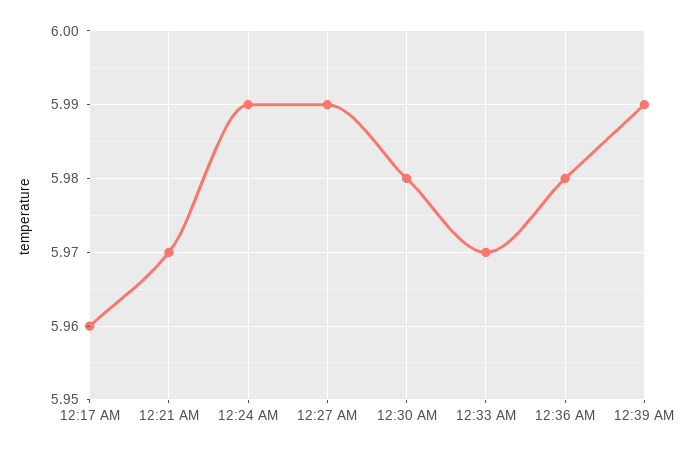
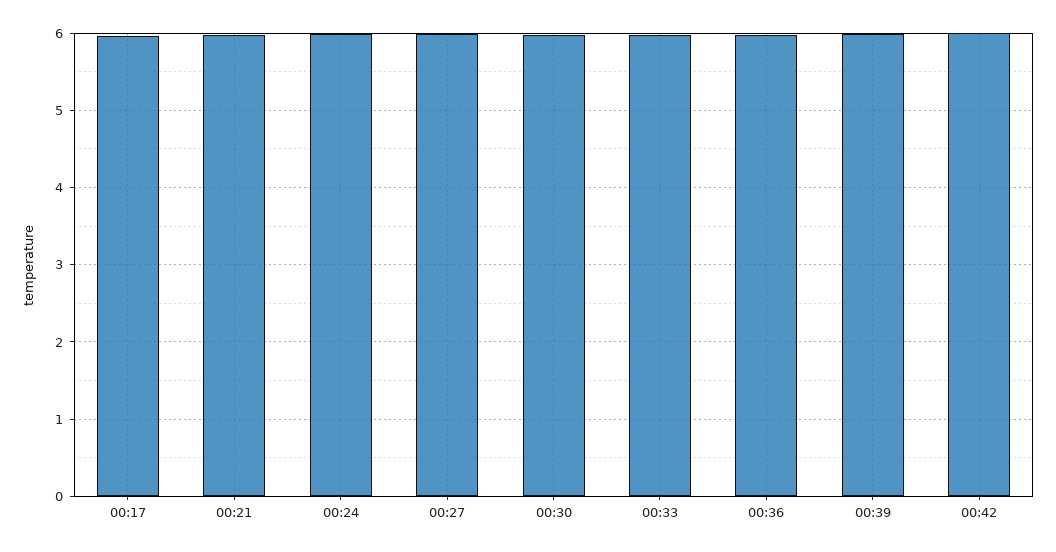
00:42: none -> 6

